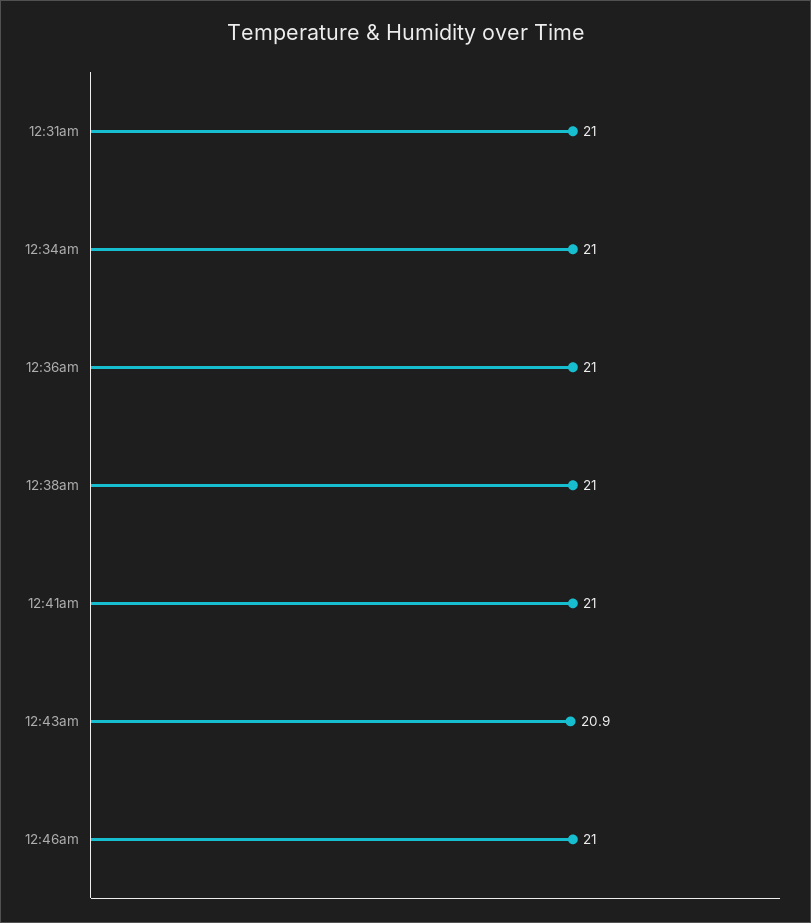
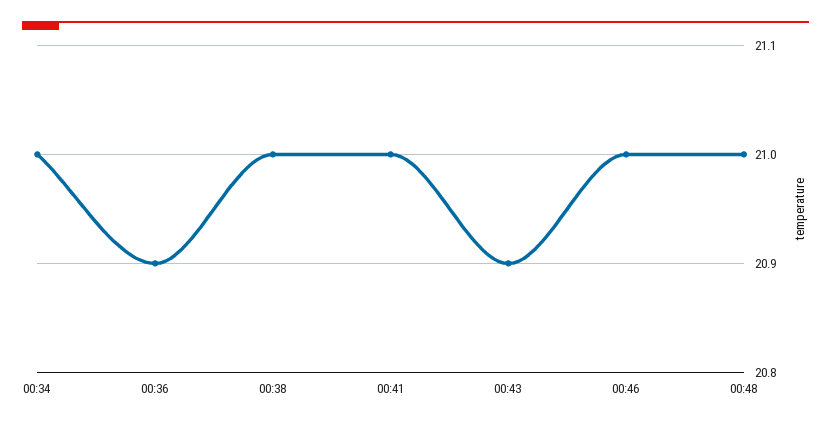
12:31am: 21 -> none
12:36am: 21 -> 20.9
00:48: none -> 21

